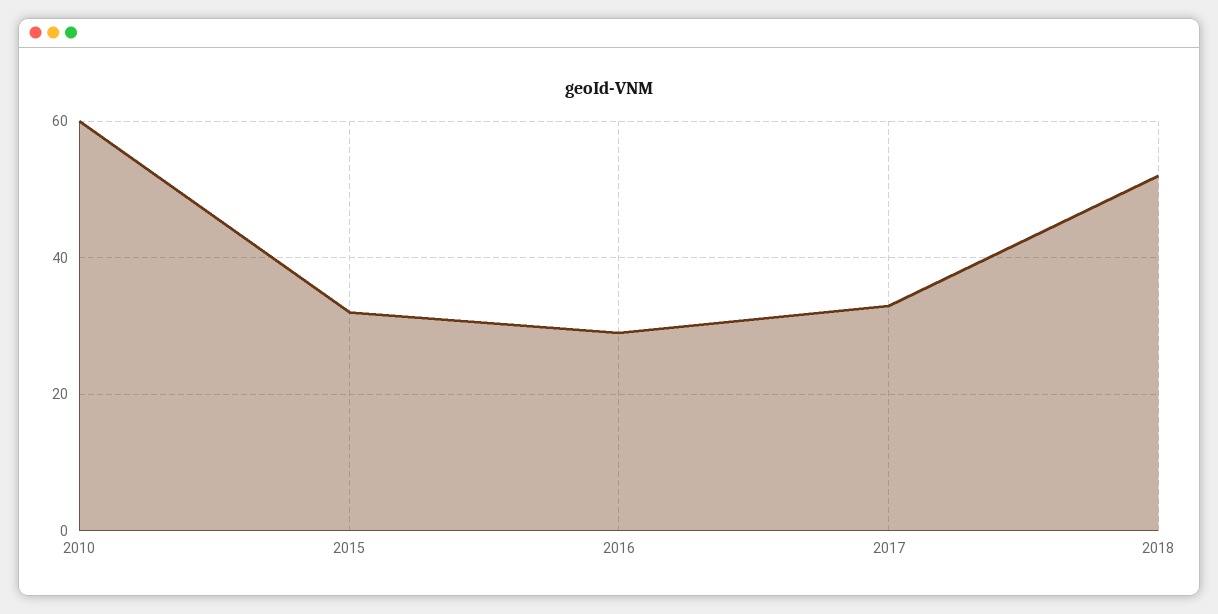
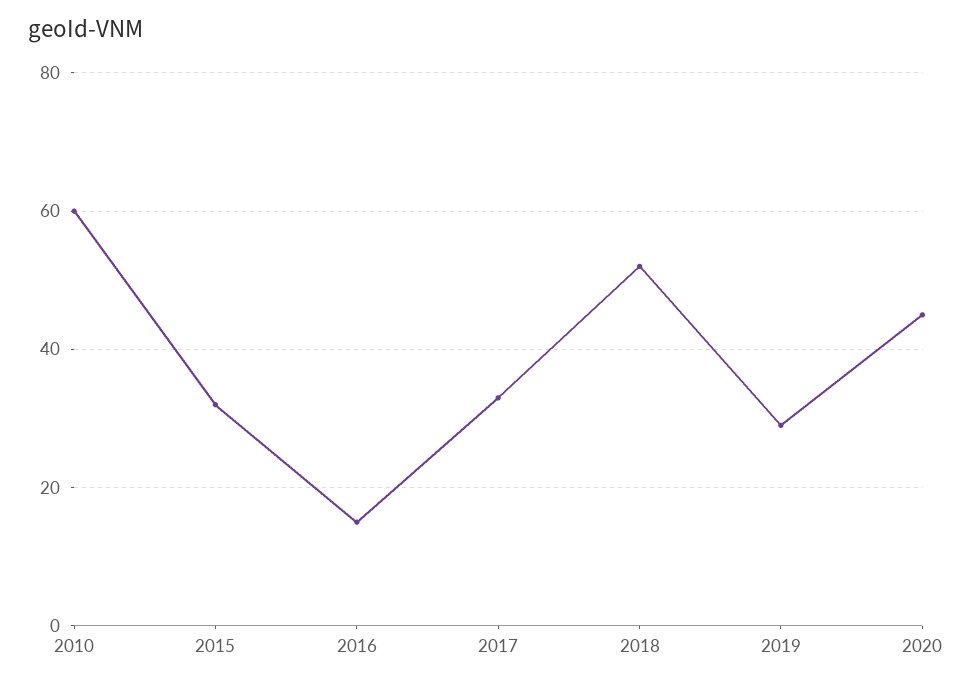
2016: 30 -> 15
2019: none -> 30
2020: none -> 45

